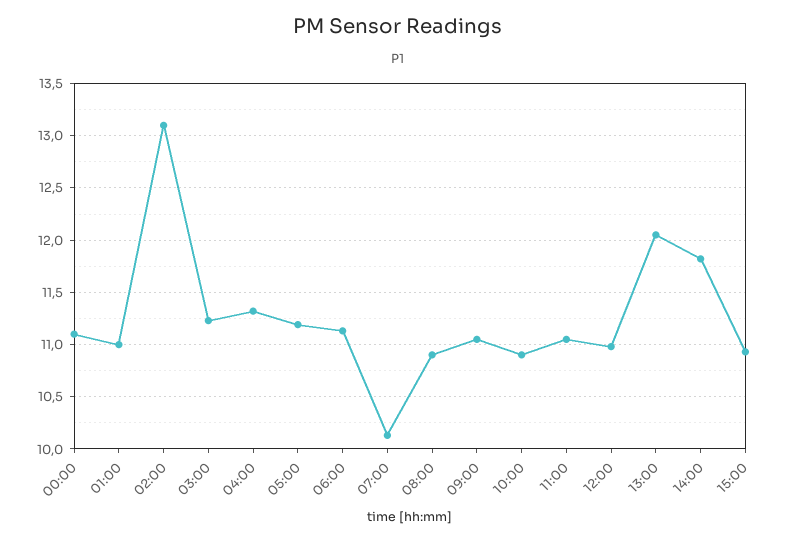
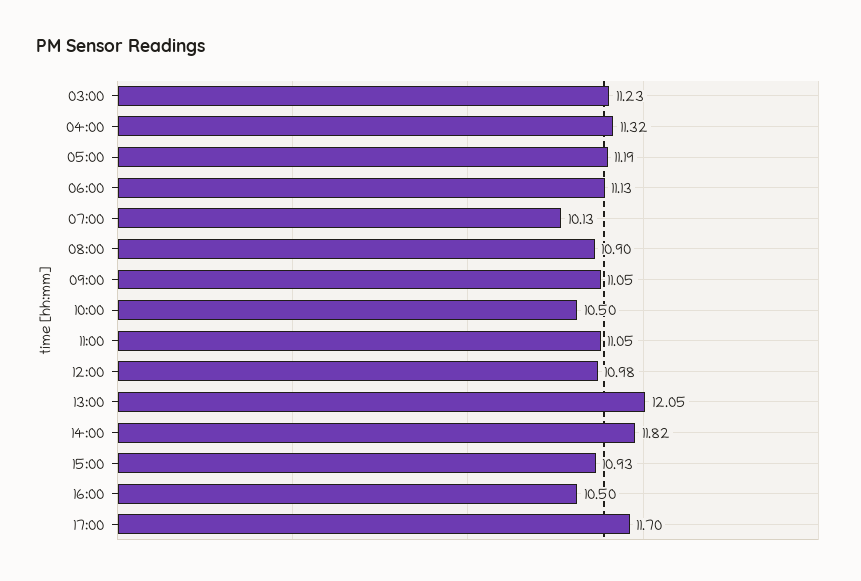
00:00: 11.1 -> none
01:00: 11 -> none
02:00: 13.1 -> none
10:00: 10.9 -> 10.5
16:00: none -> 10.5
17:00: none -> 11.7

